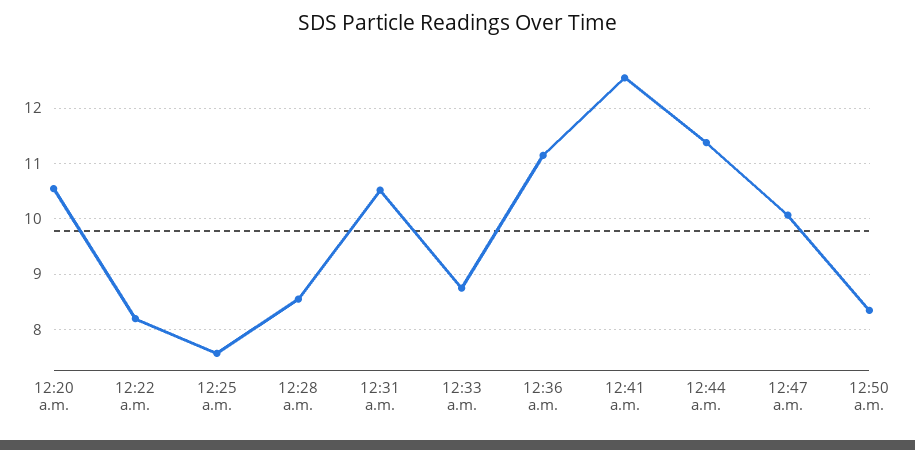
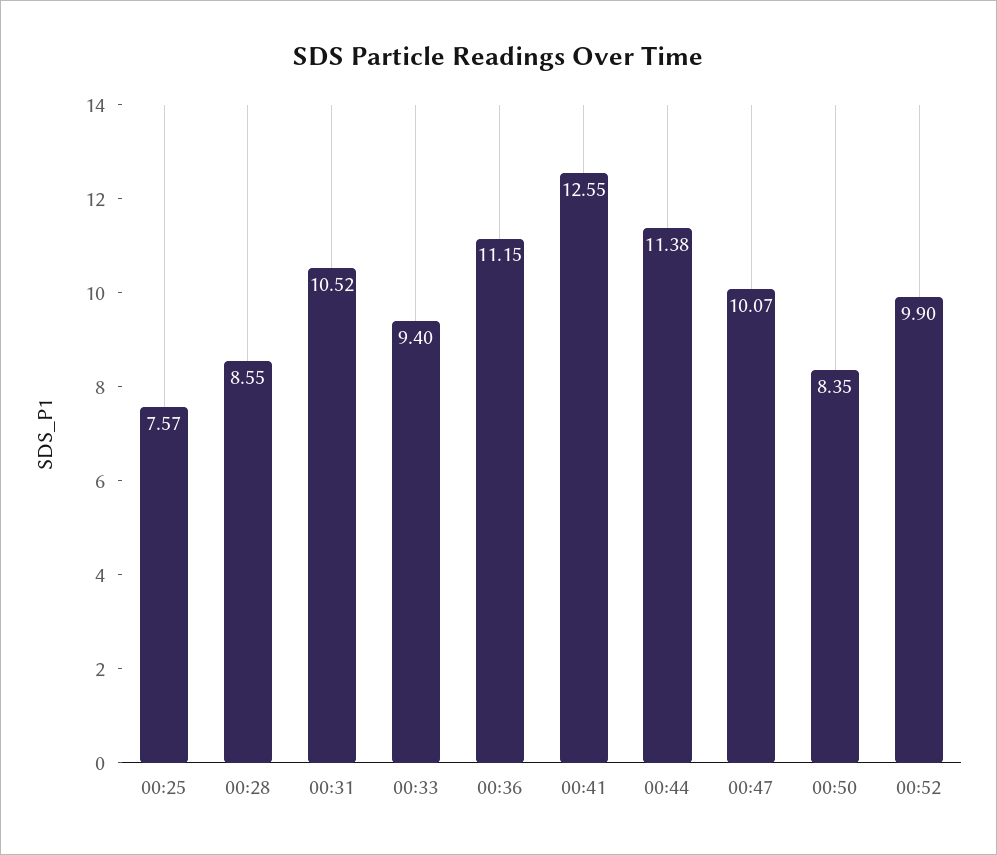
12:20 a.m.: 10.6 -> none
12:22 a.m.: 8.2 -> none
12:33 a.m.: 8.8 -> 9.4
00:52: none -> 9.9

